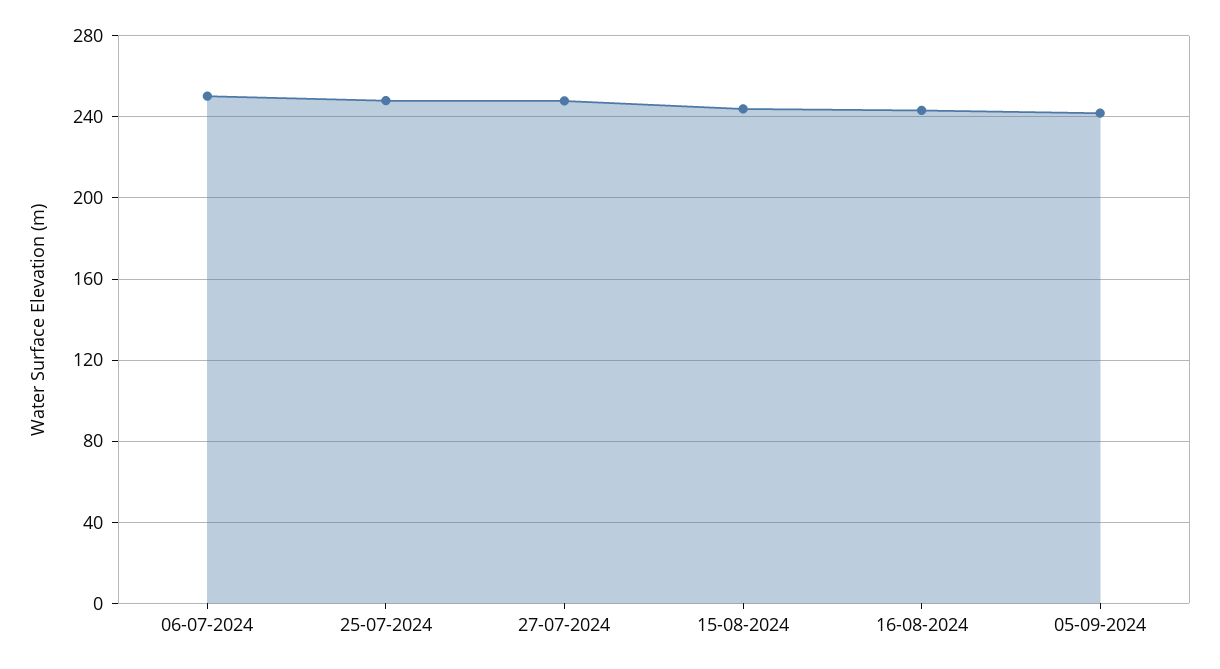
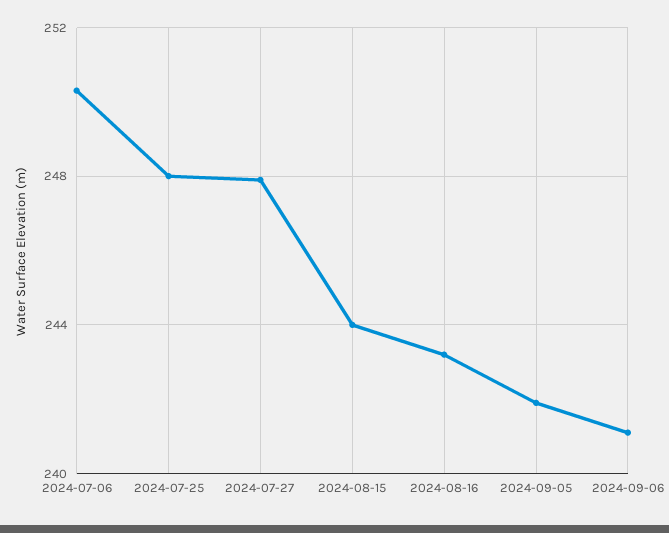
2024-09-06: none -> 241

